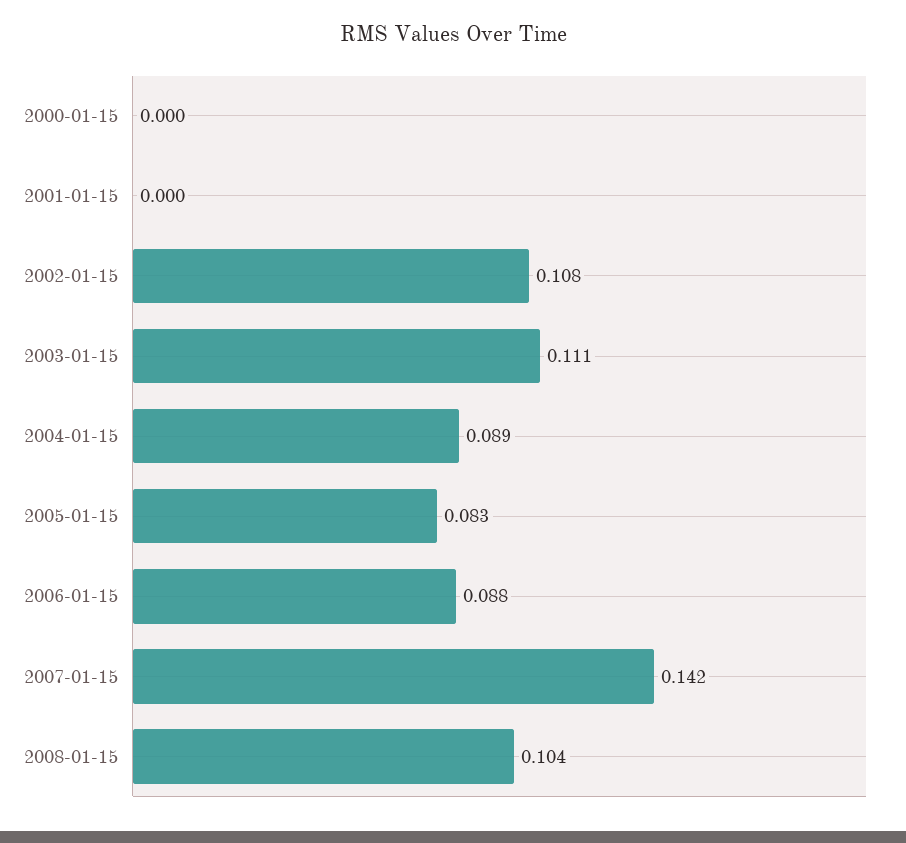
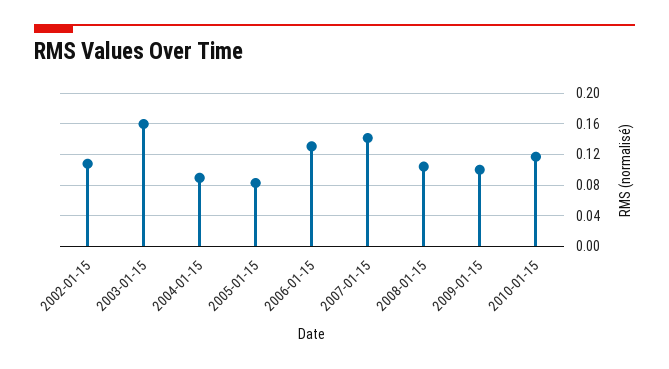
2000-01-15: 0 -> none
2001-01-15: 0 -> none
2003-01-15: 0.111 -> 0.16
2006-01-15: 0.088 -> 0.13
2009-01-15: none -> 0.1
2010-01-15: none -> 0.12

